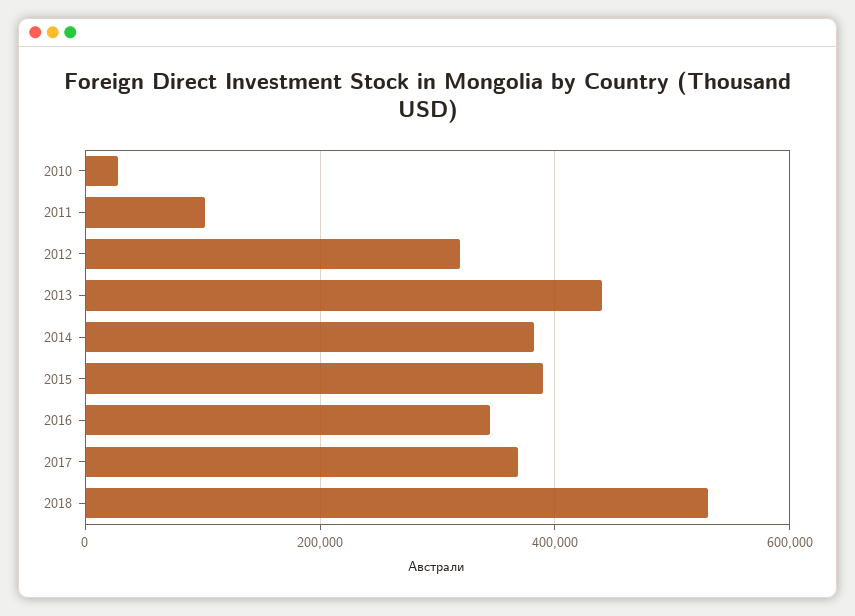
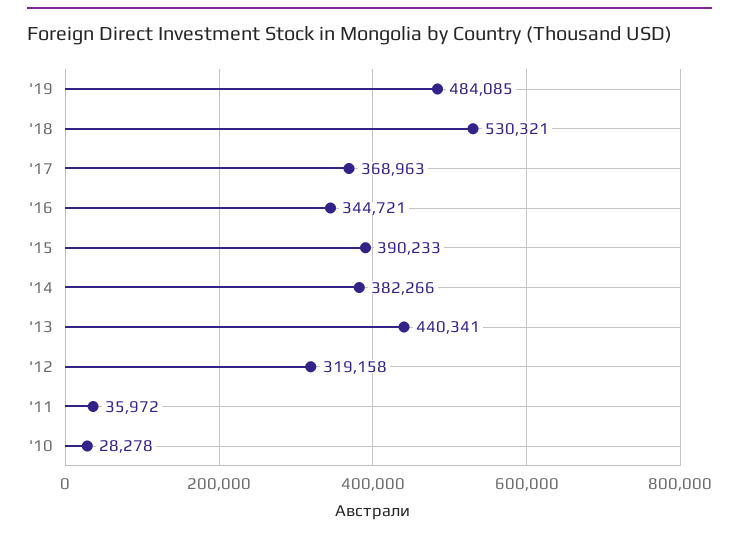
2011: 100000 -> 35972
'19: none -> 484085

